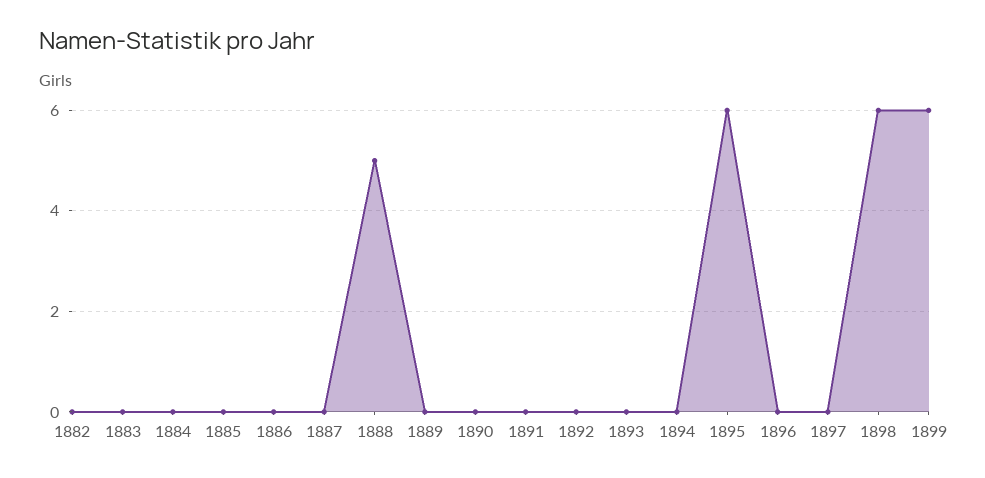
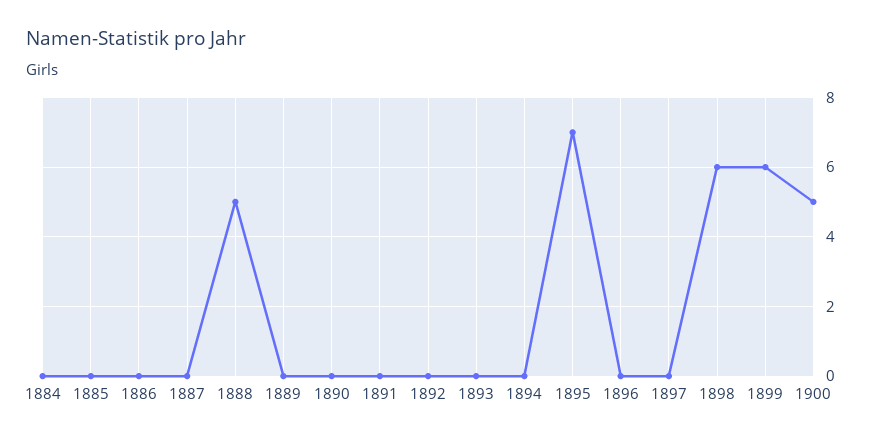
1882: 0 -> none
1883: 0 -> none
1895: 6 -> 7
1900: none -> 5

